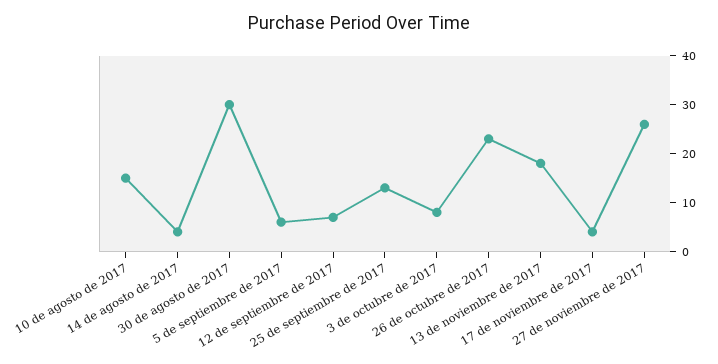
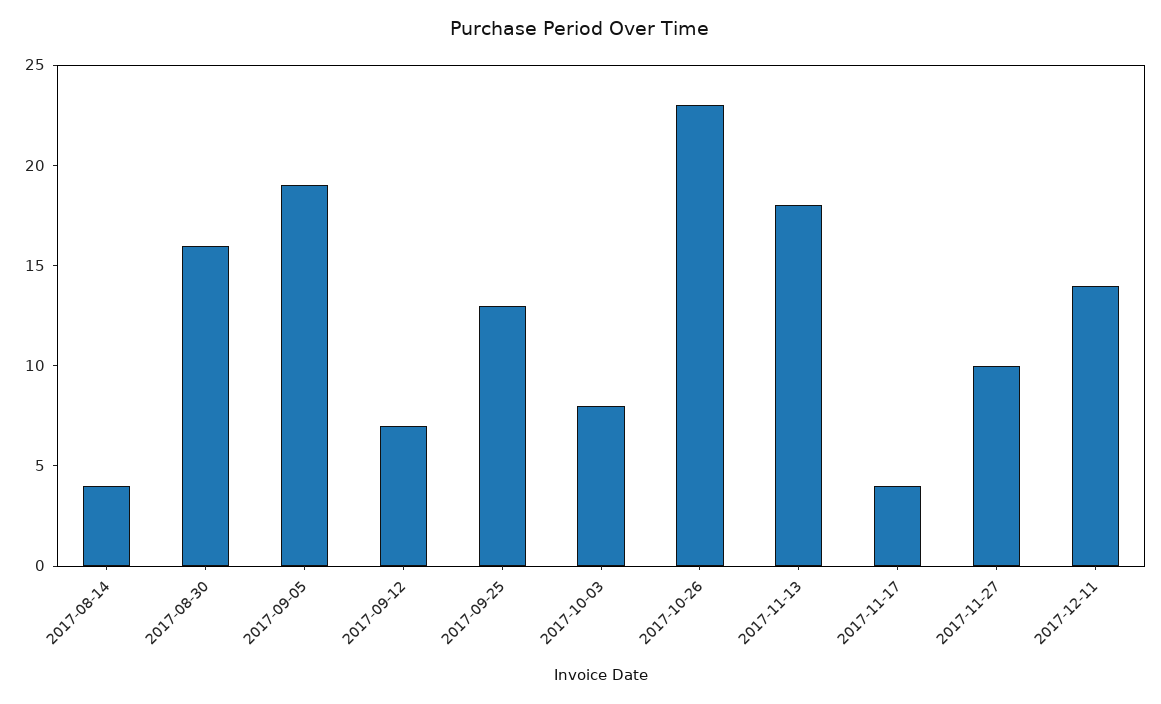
10 de agosto de 2017: 15 -> none
30 de agosto de 2017: 30 -> 16
5 de septiembre de 2017: 5 -> 19
27 de noviembre de 2017: 25 -> 10
2017-12-11: none -> 14

